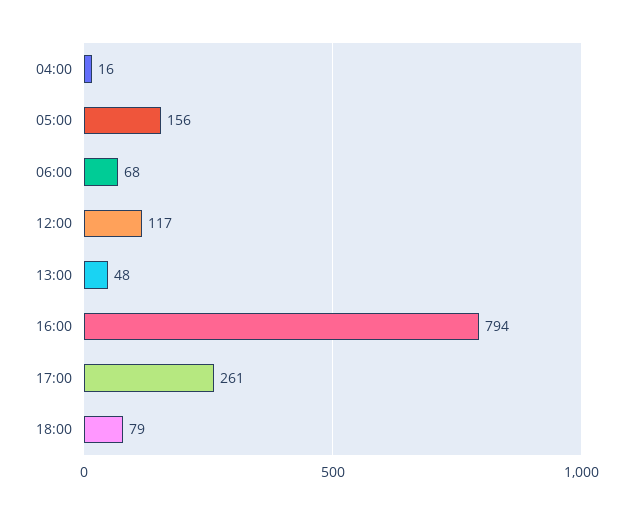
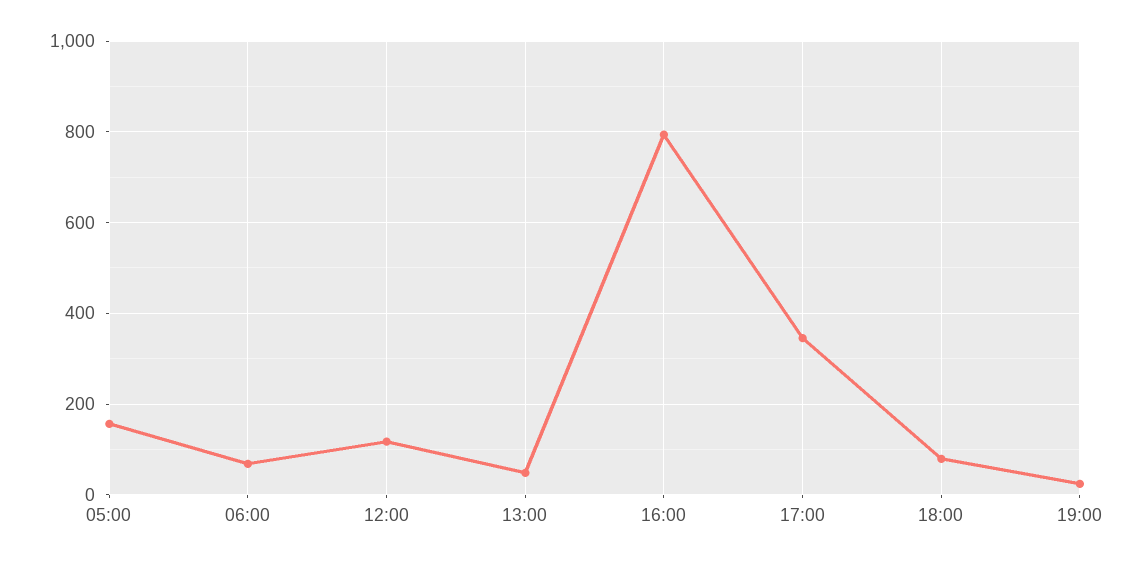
04:00: 16 -> none
17:00: 261 -> 340
19:00: none -> 20

